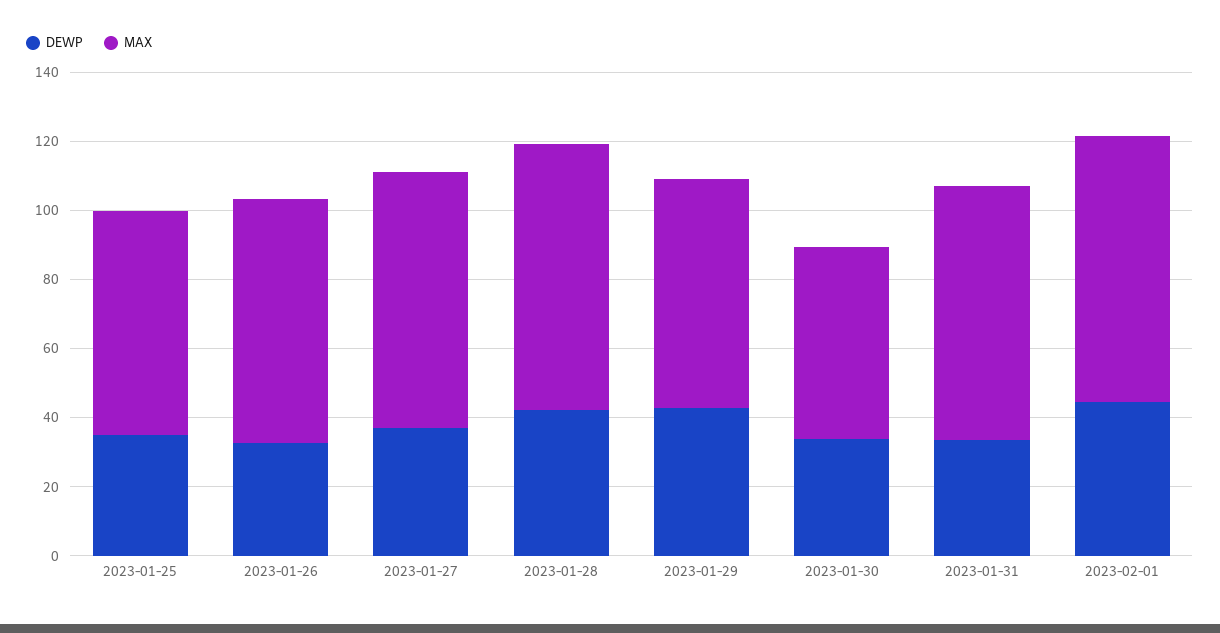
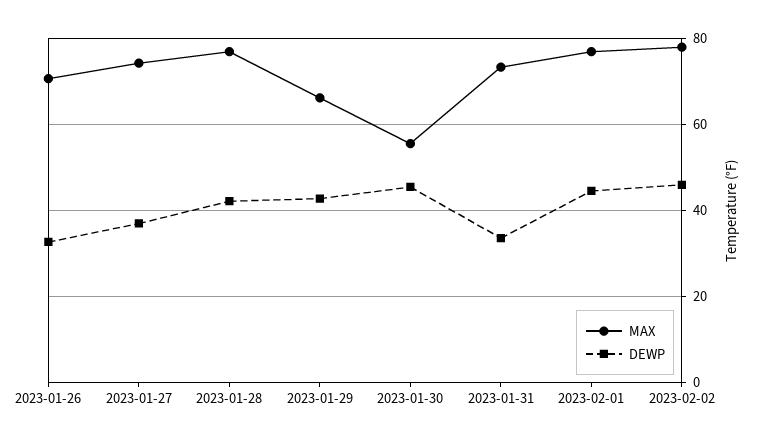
DEWP, 2023-01-25: 35 -> none
MAX, 2023-01-25: 65 -> none
DEWP, 2023-01-30: 35 -> 46
MAX, 2023-02-02: none -> 78
DEWP, 2023-02-02: none -> 46

